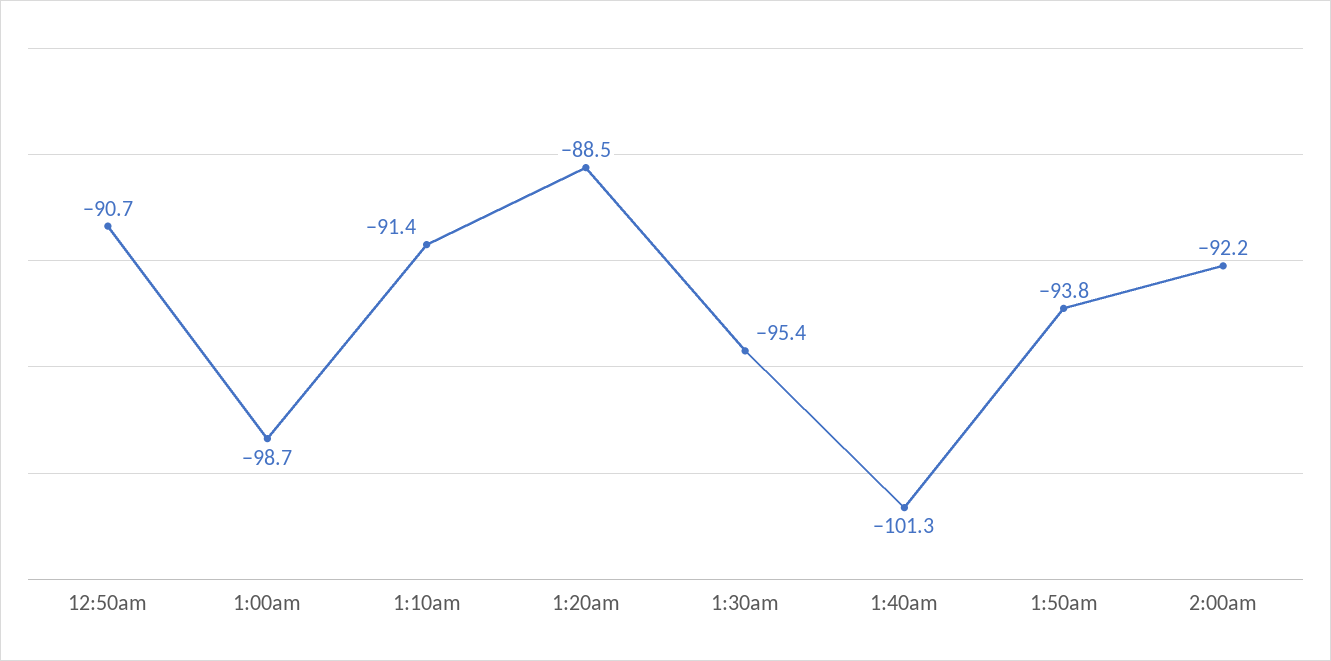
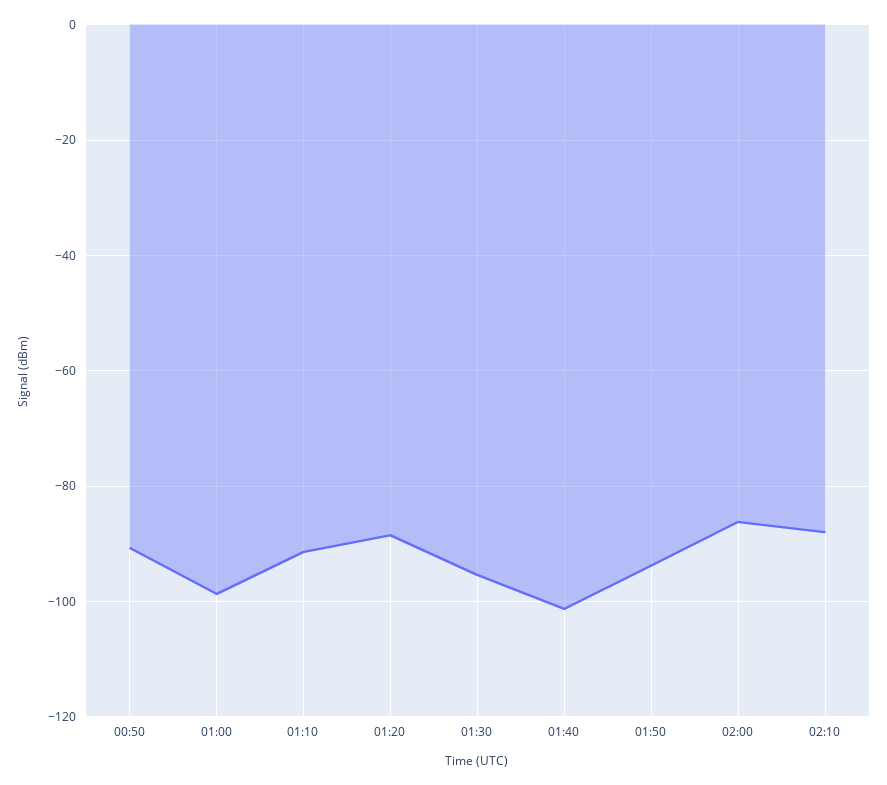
2:00am: -92.2 -> -86
02:10: none -> -88

